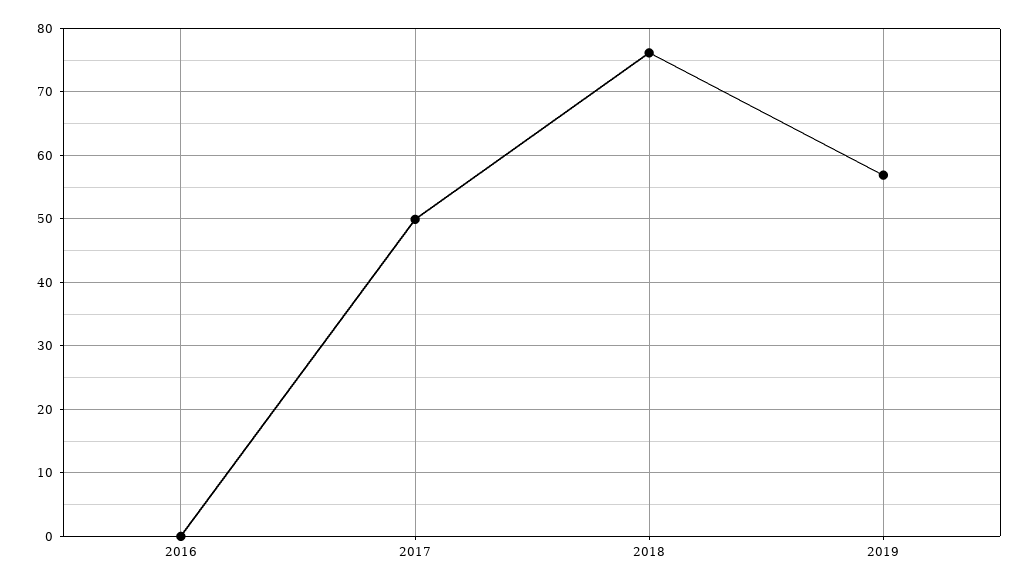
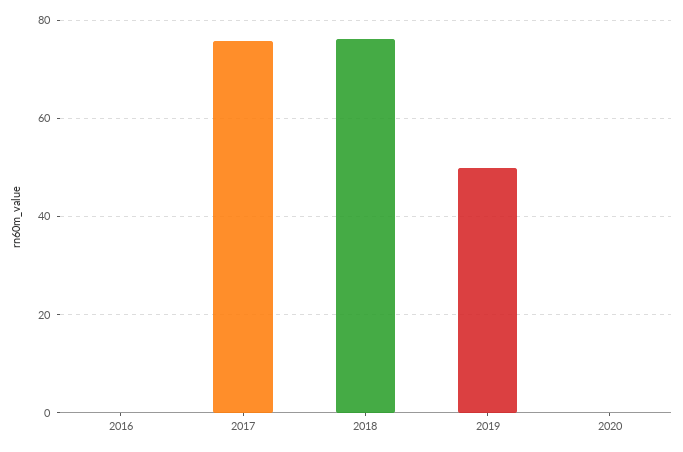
2017: 50 -> 76
2019: 57 -> 50
2020: none -> 0

